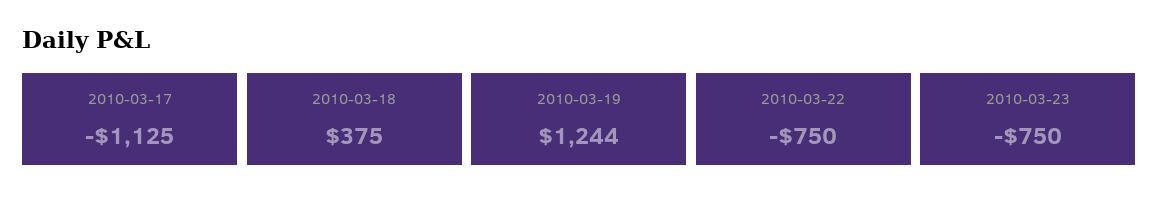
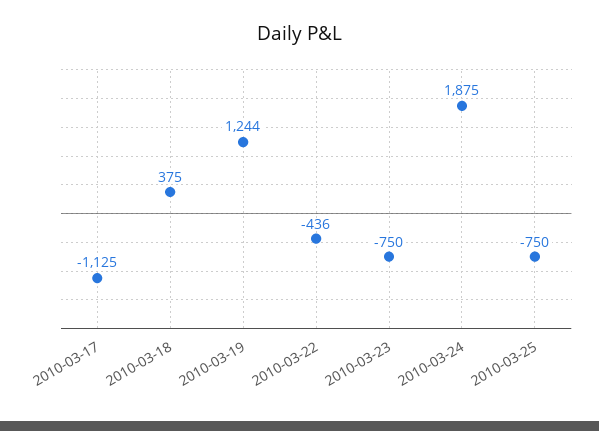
2010-03-22: -750 -> -436
2010-03-24: none -> 1875
2010-03-25: none -> -750

